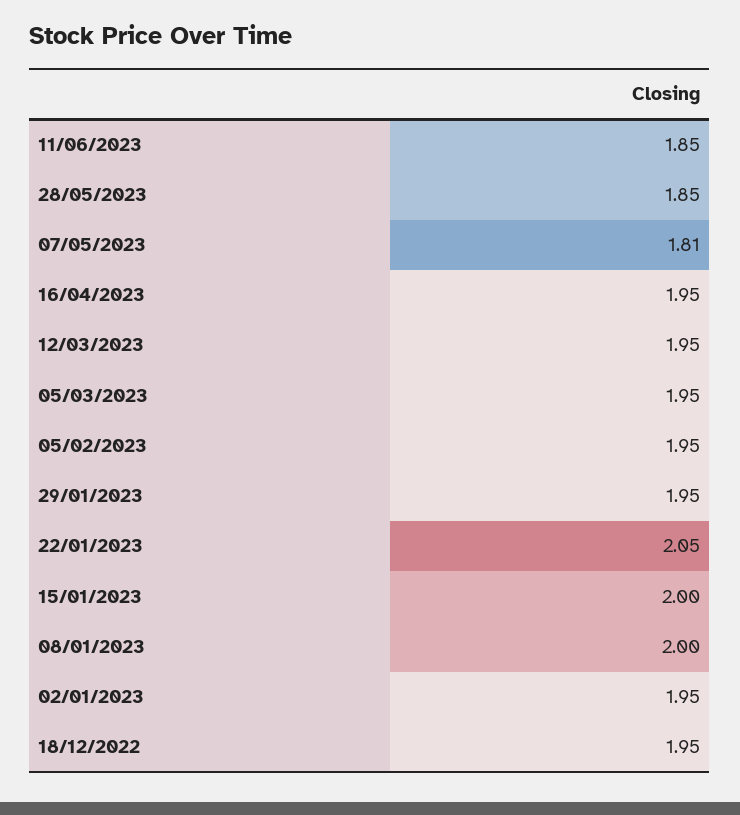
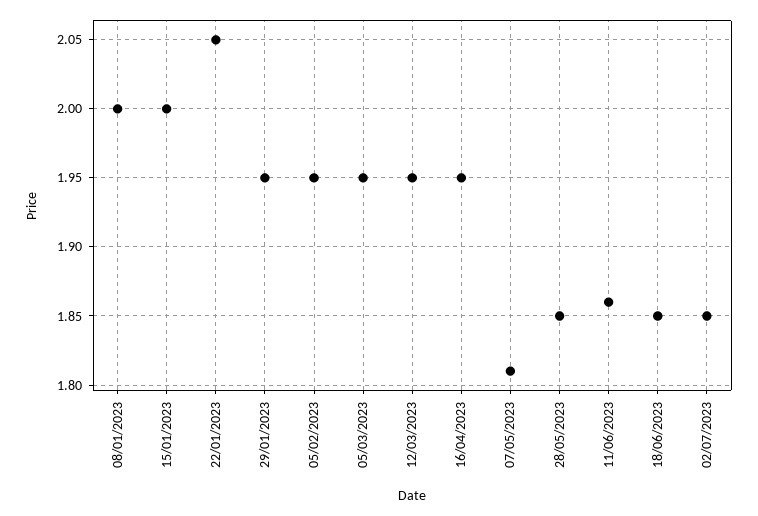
11/06/2023: 1.85 -> 1.86
02/01/2023: 1.95 -> none
18/12/2022: 1.95 -> none
18/06/2023: none -> 1.85
02/07/2023: none -> 1.85

